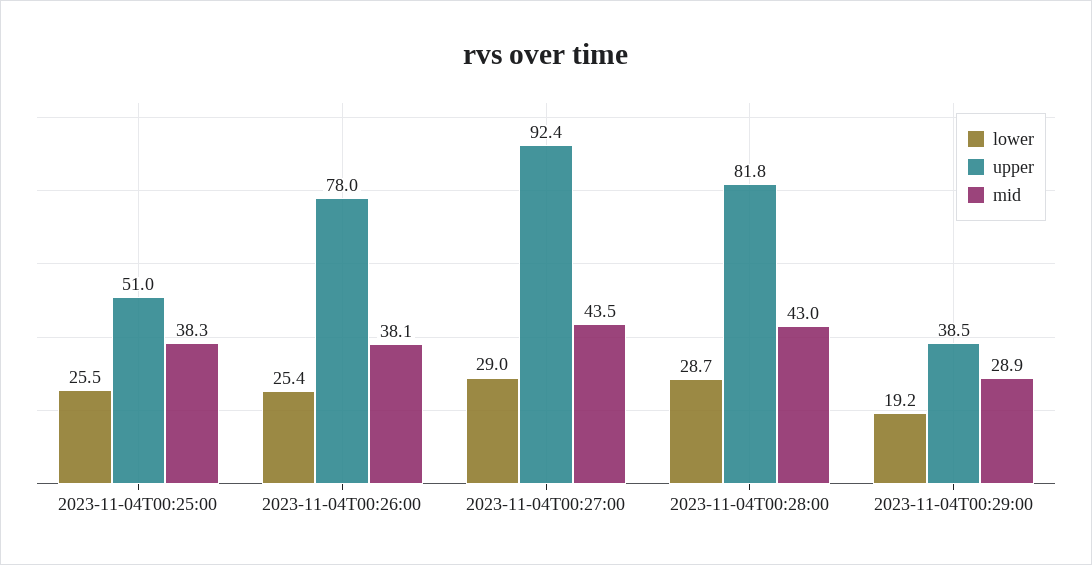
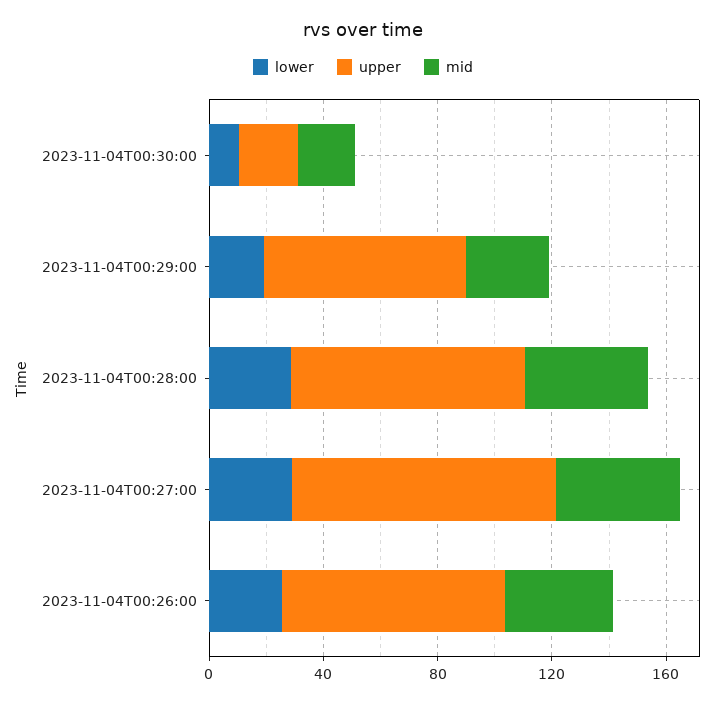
lower, 2023-11-04T00:25:00: 25.5 -> none
upper, 2023-11-04T00:25:00: 51 -> none
mid, 2023-11-04T00:25:00: 38.3 -> none
upper, 2023-11-04T00:29:00: 38.5 -> 70
lower, 2023-11-04T00:30:00: none -> 10
upper, 2023-11-04T00:30:00: none -> 20
mid, 2023-11-04T00:30:00: none -> 20

